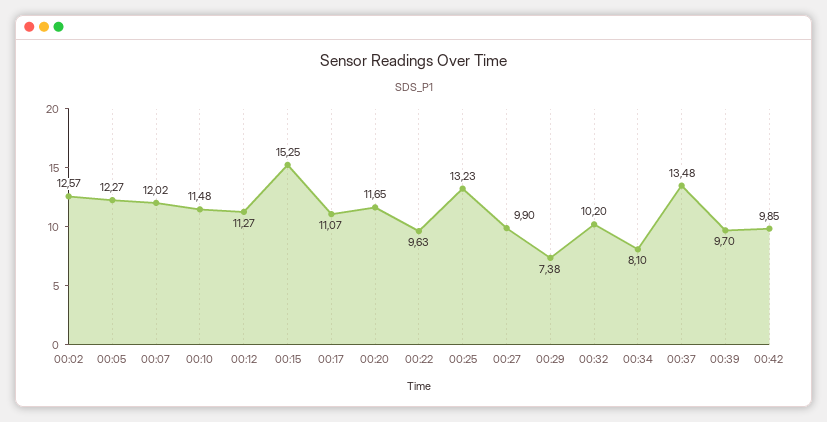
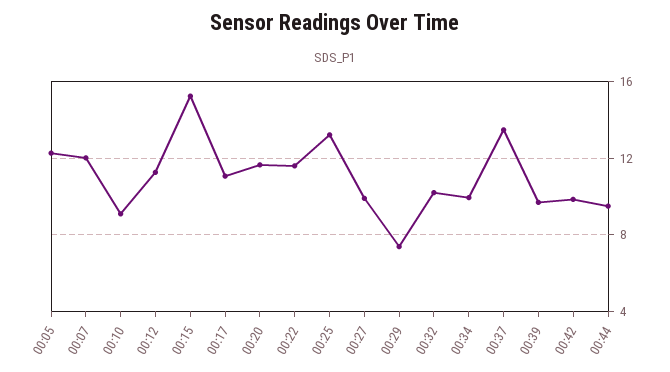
00:02: 12.57 -> none
00:10: 11.48 -> 9
00:22: 9.63 -> 11.5
00:34: 8.1 -> 10
00:44: none -> 9.5

